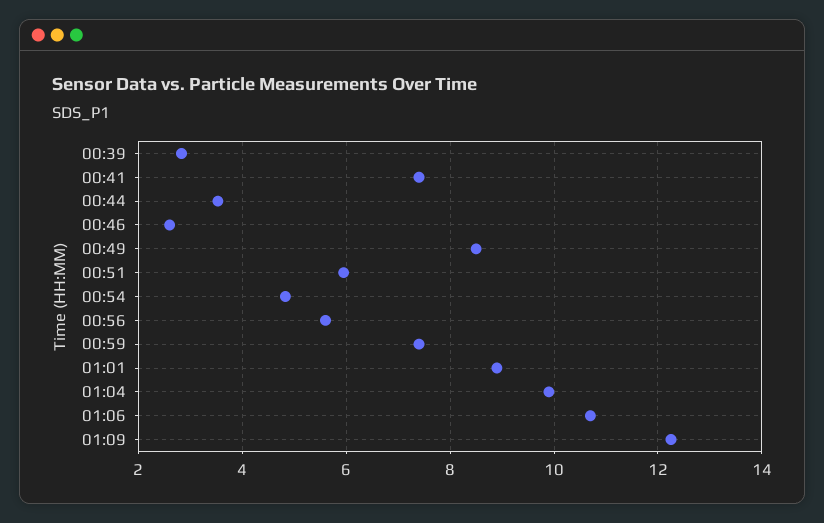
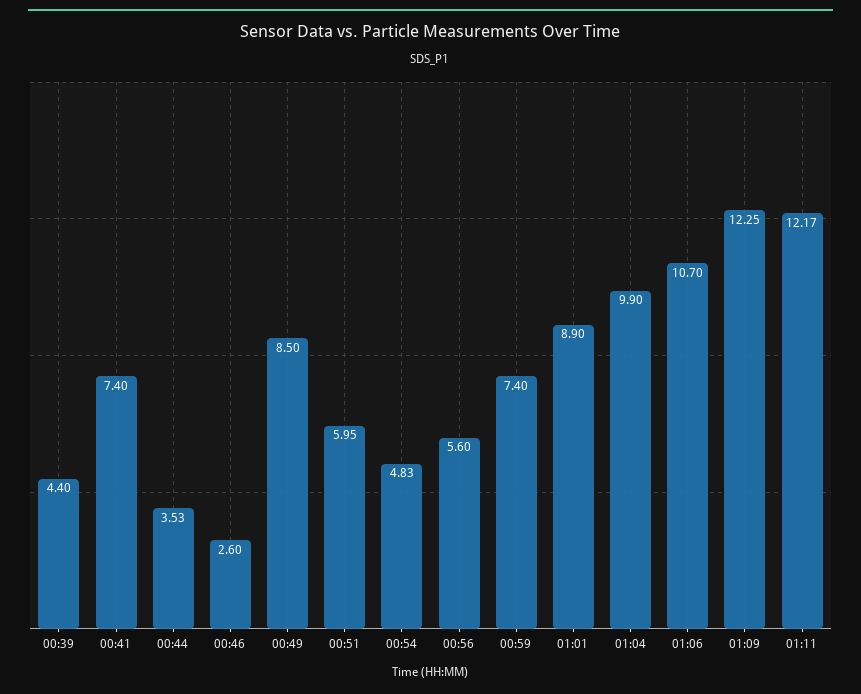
00:39: 2.8 -> 4.4
01:11: none -> 12.17

